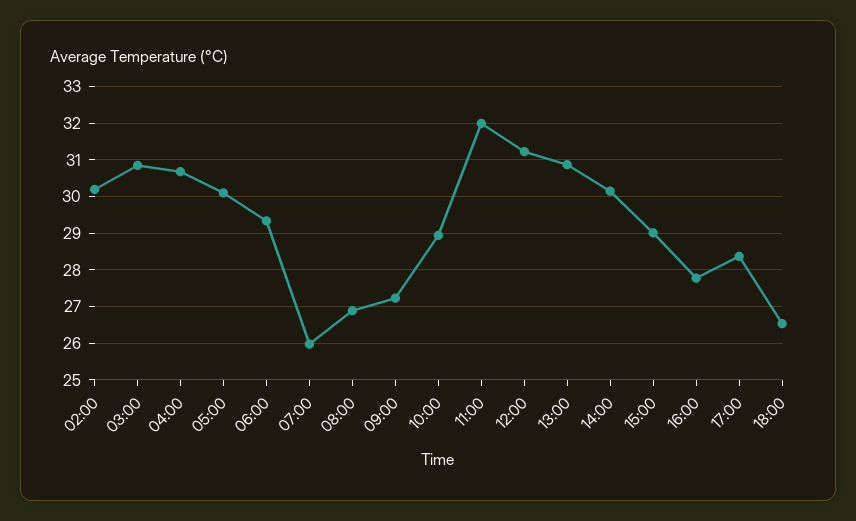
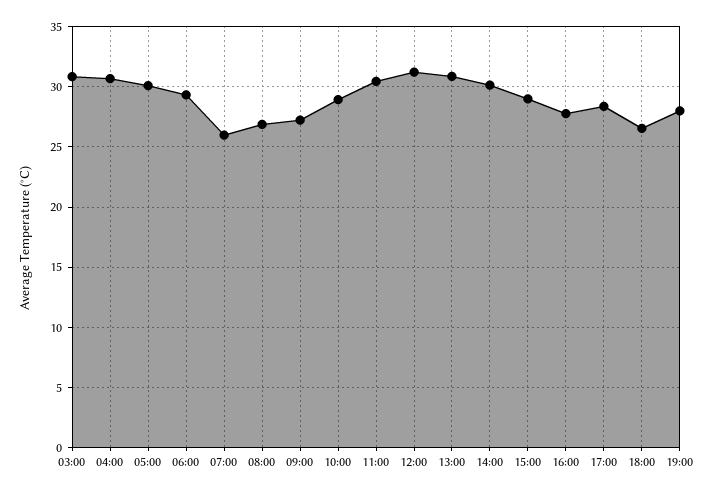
02:00: 30.2 -> none
11:00: 32 -> 30.5
19:00: none -> 28

